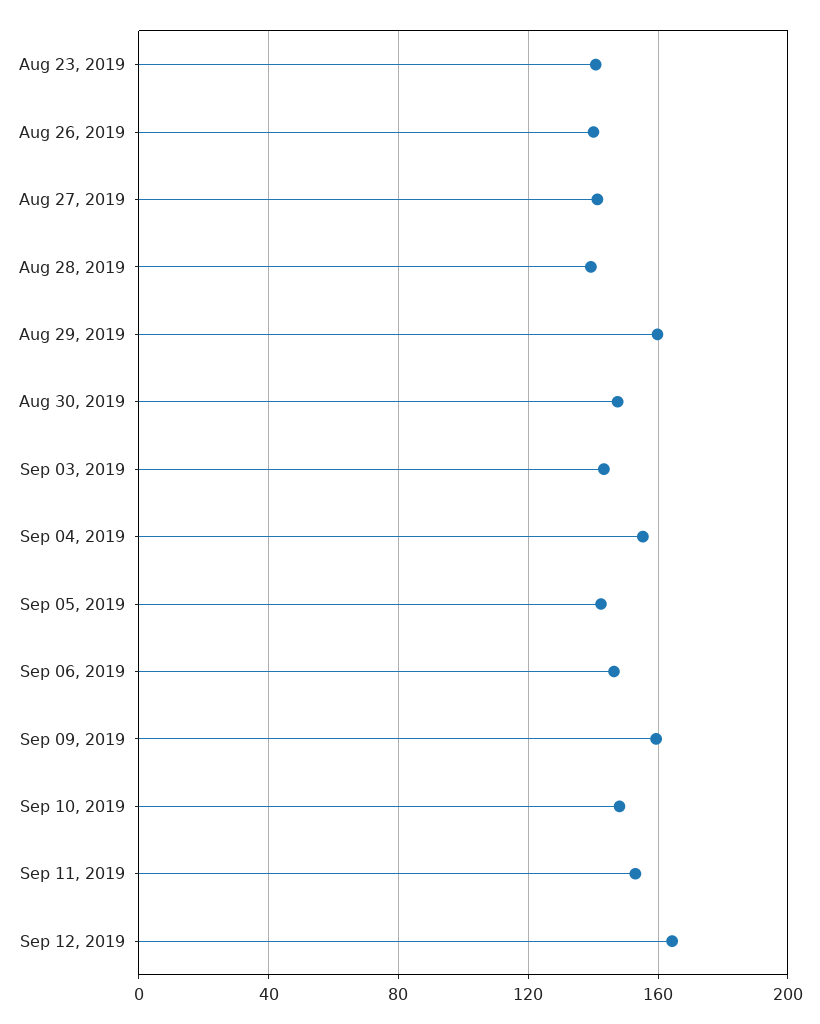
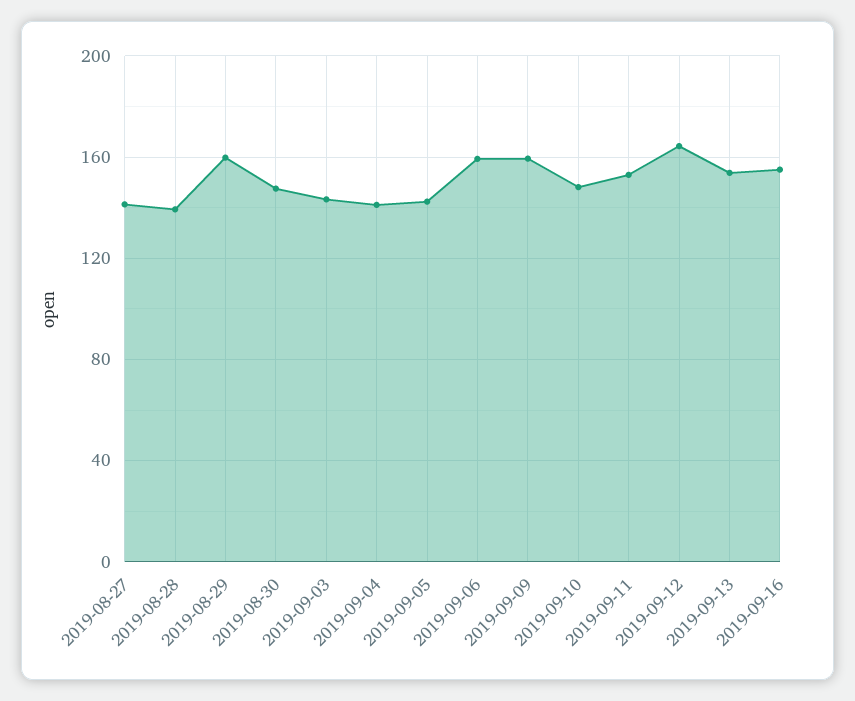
Aug 23, 2019: 140 -> none
Aug 26, 2019: 140 -> none
Sep 04, 2019: 155 -> 140
Sep 06, 2019: 145 -> 160
2019-09-13: none -> 155
2019-09-16: none -> 155

